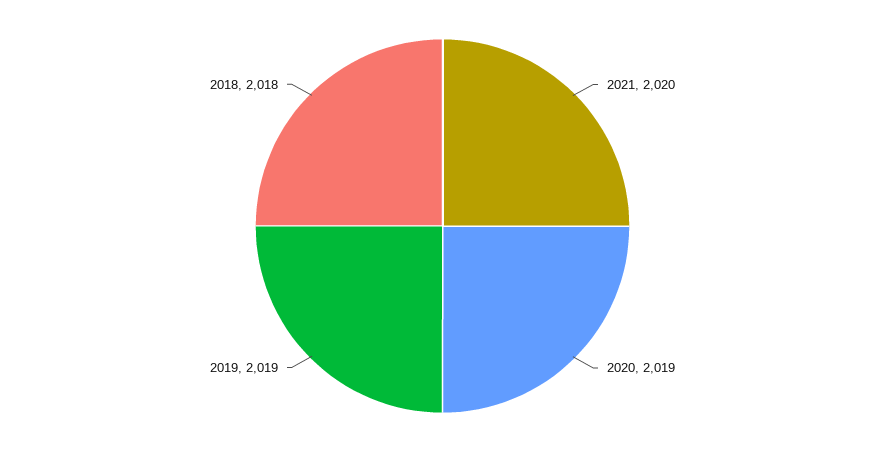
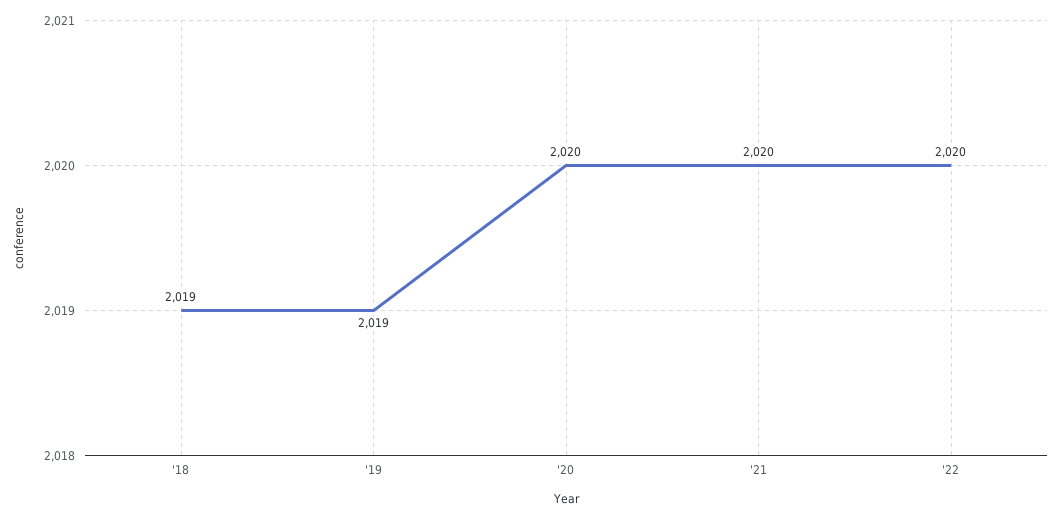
2020: 2019 -> 2020
2018: 2018 -> 2019
'22: none -> 2020

